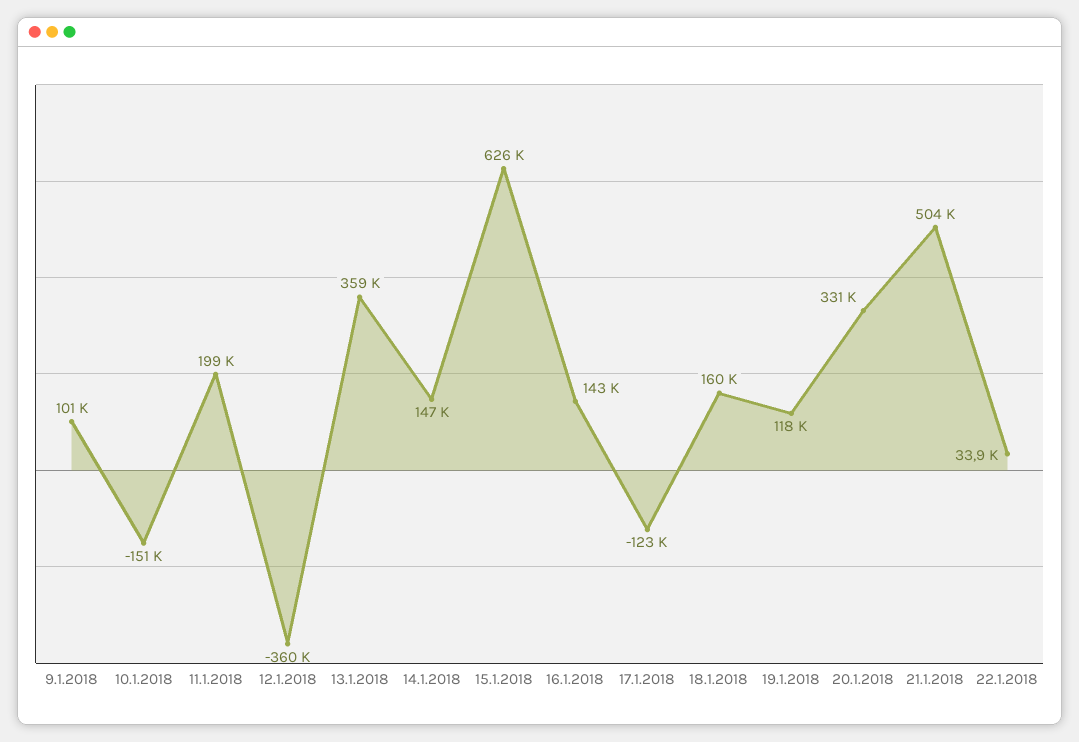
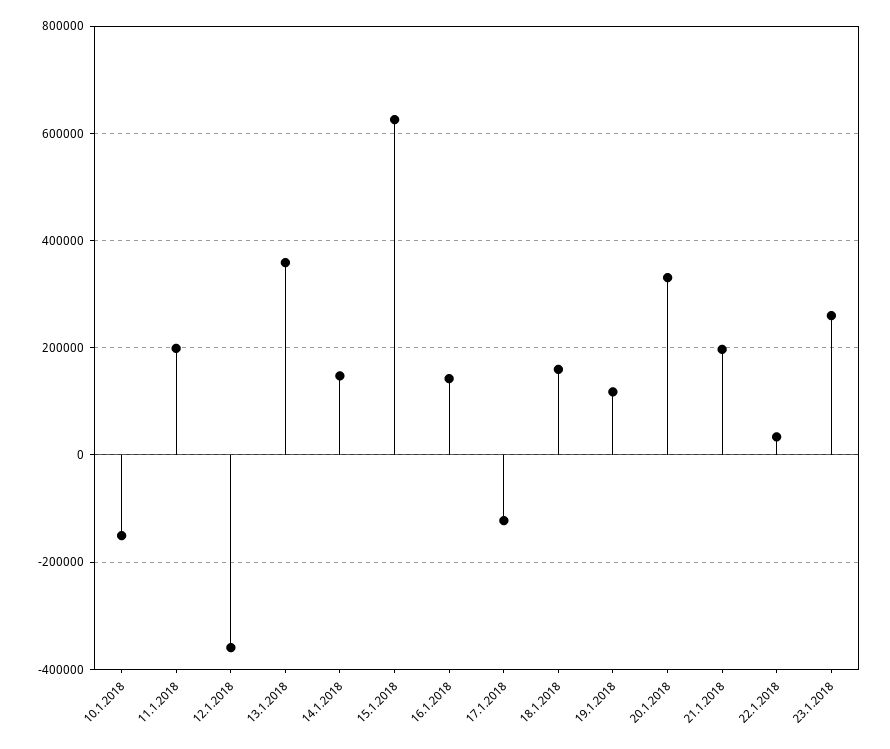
9.1.2018: 101000 -> none
21.1.2018: 504000 -> 200000
23.1.2018: none -> 260000

